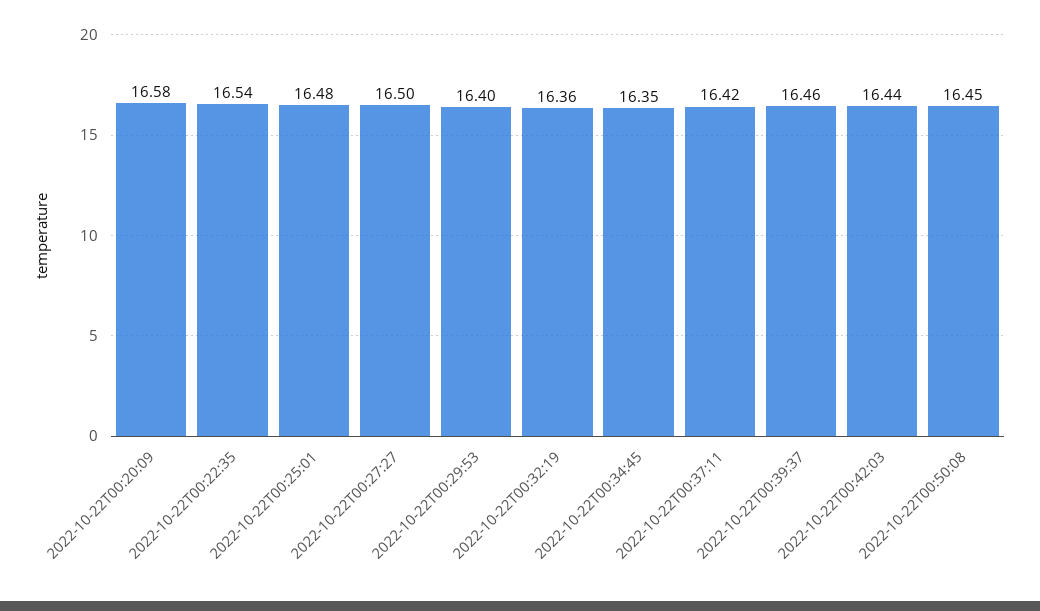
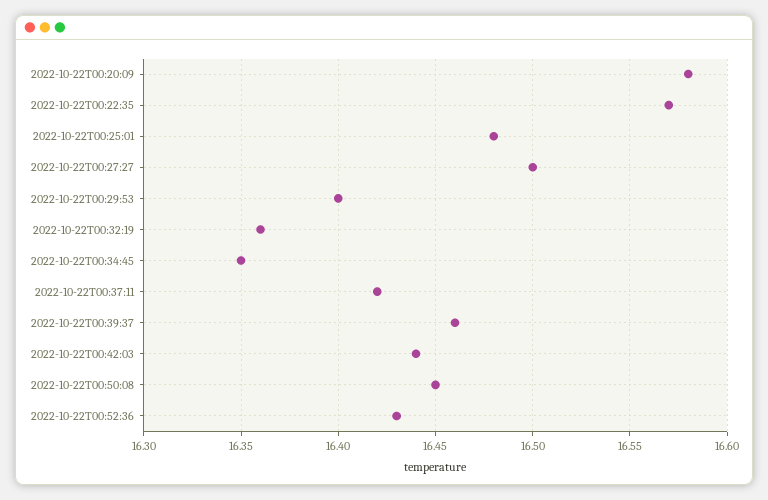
2022-10-22T00:22:35: 16.54 -> 16.57
2022-10-22T00:52:36: none -> 16.43

